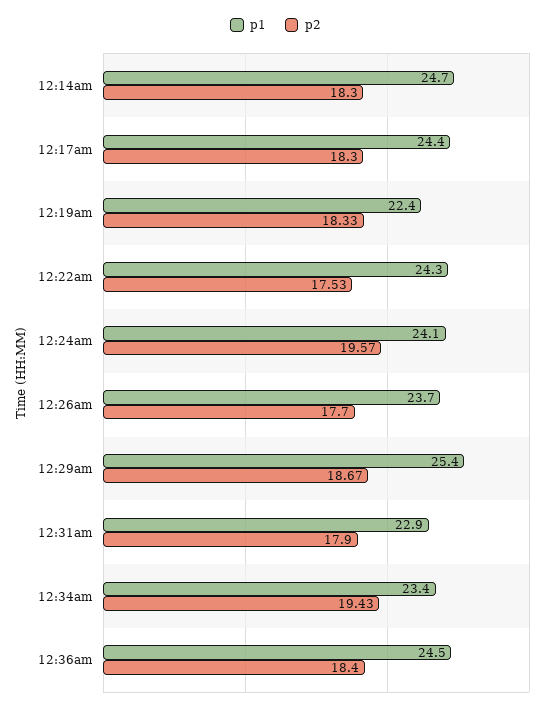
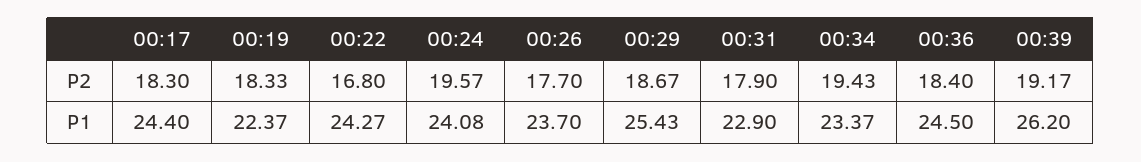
p1, 12:14am: 24.7 -> none
p2, 12:14am: 18.3 -> none
p2, 12:22am: 17.53 -> 16.8
p2, 00:39: none -> 19.17
p1, 00:39: none -> 26.2

